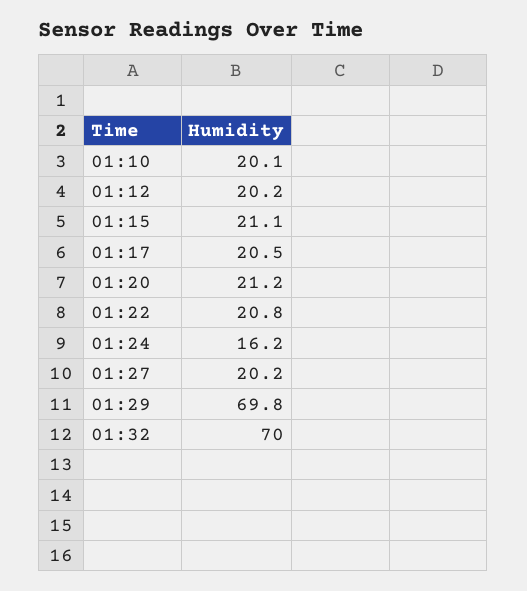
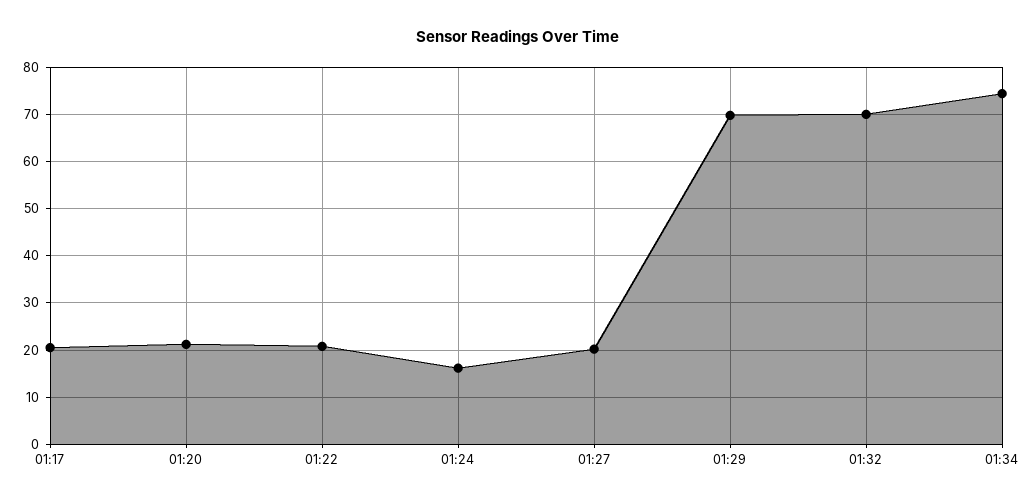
01:10: 20.1 -> none
01:12: 20.2 -> none
01:15: 21.1 -> none
01:34: none -> 74

